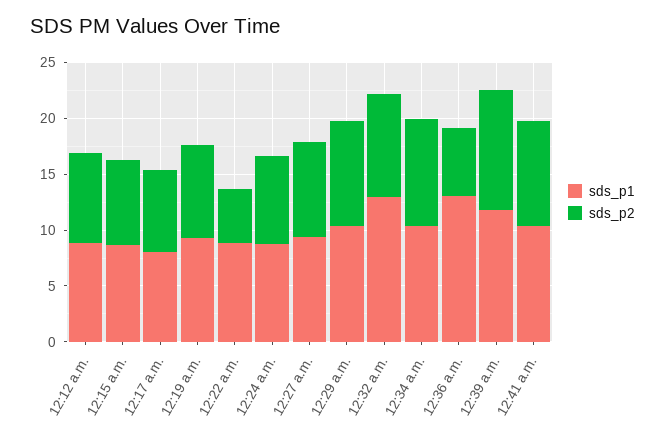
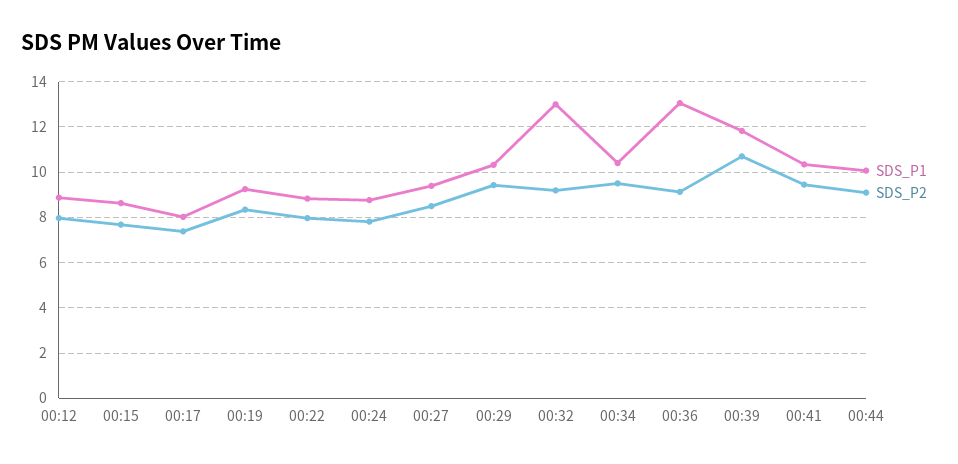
sds_p2, 12:22 a.m.: 5 -> 8
sds_p2, 12:36 a.m.: 6 -> 9
sds_p1, 00:44: none -> 10
sds_p2, 00:44: none -> 9

